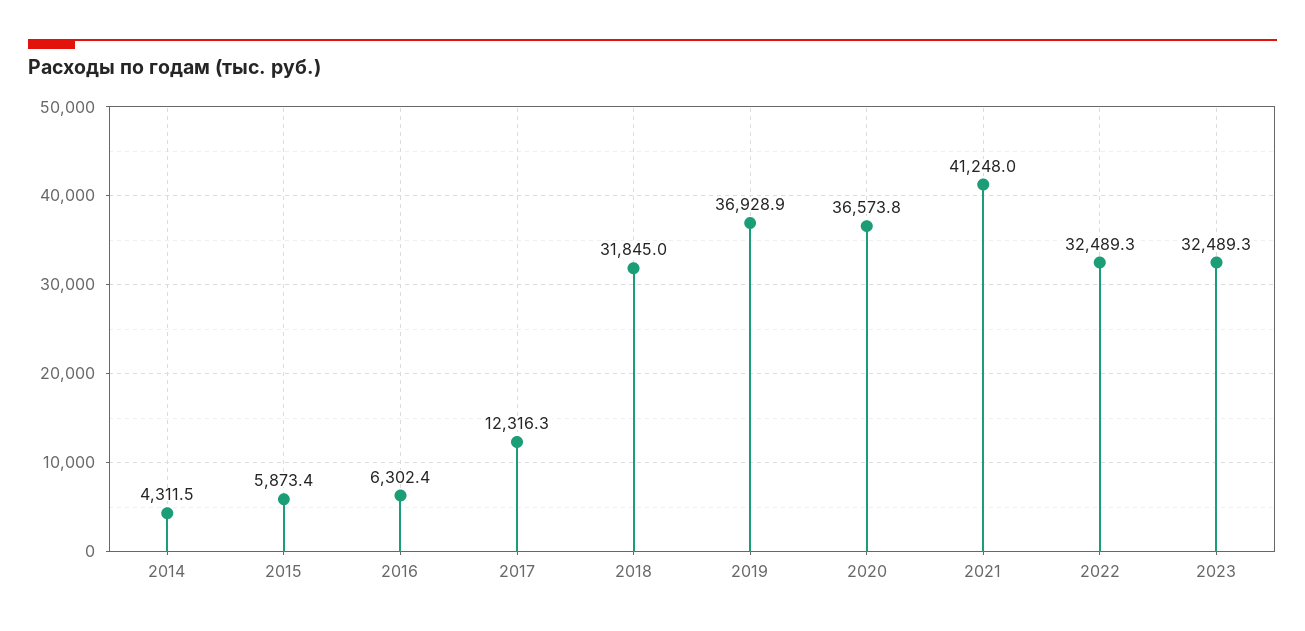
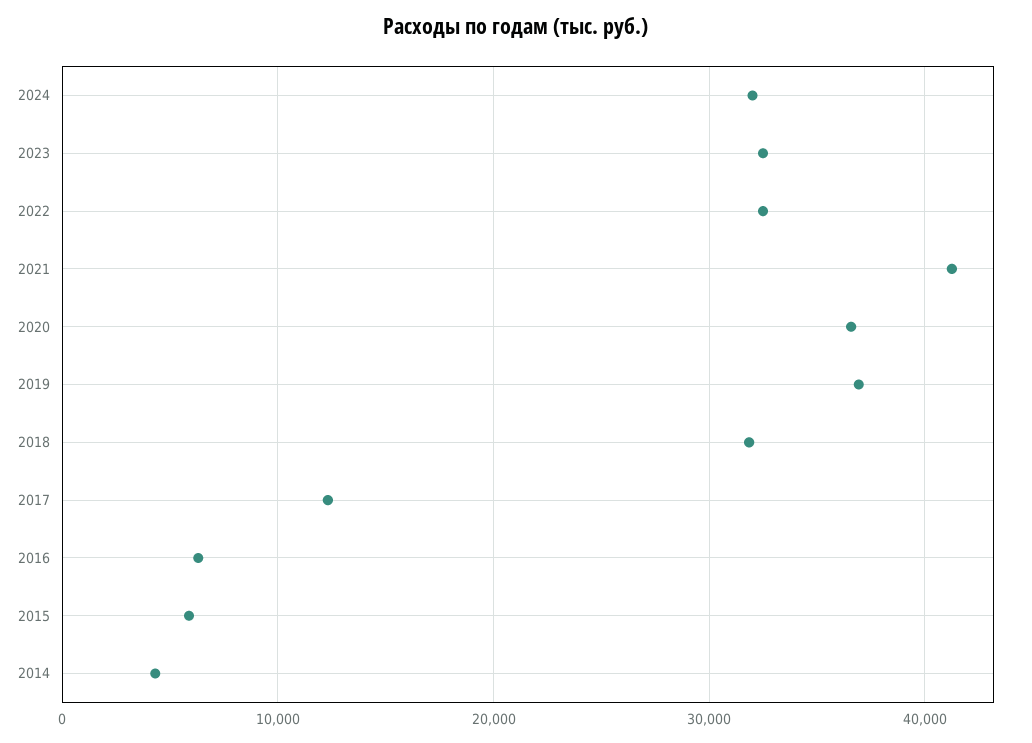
2024: none -> 32000

